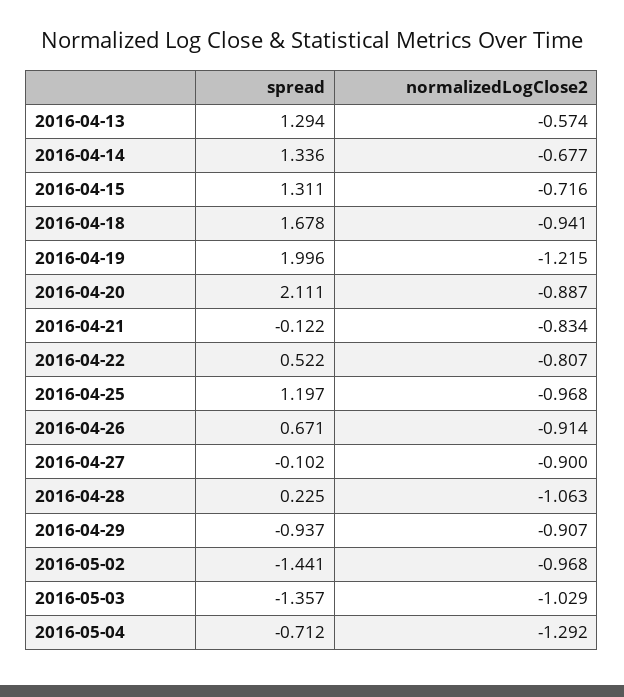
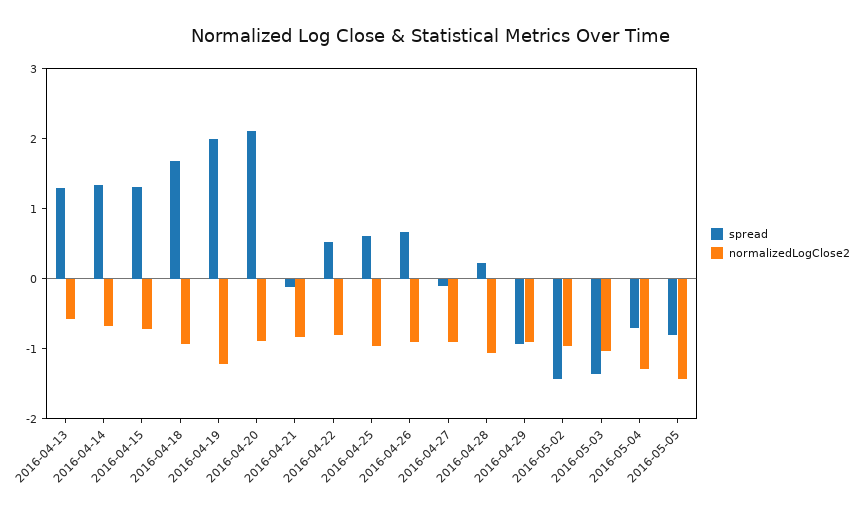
spread, 2016-04-25: 1.197 -> 0.6
spread, 2016-05-05: none -> -0.8
normalizedLogClose2, 2016-05-05: none -> -1.4

